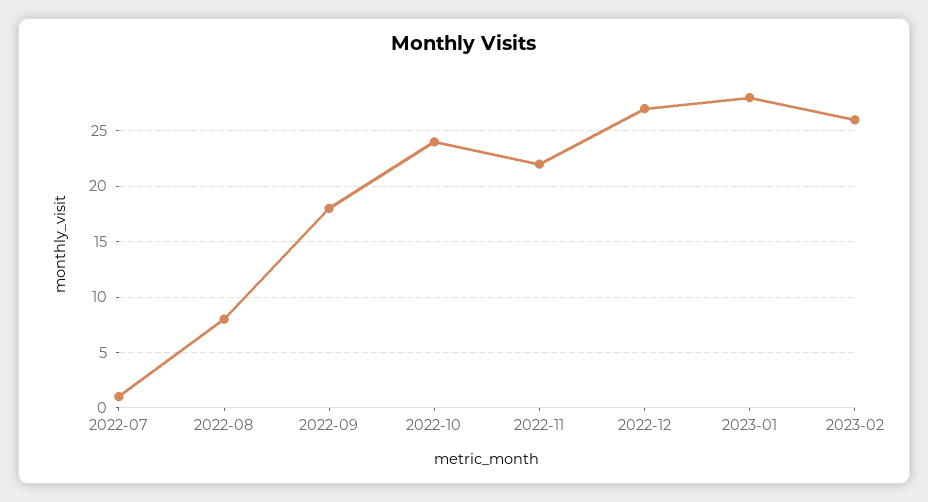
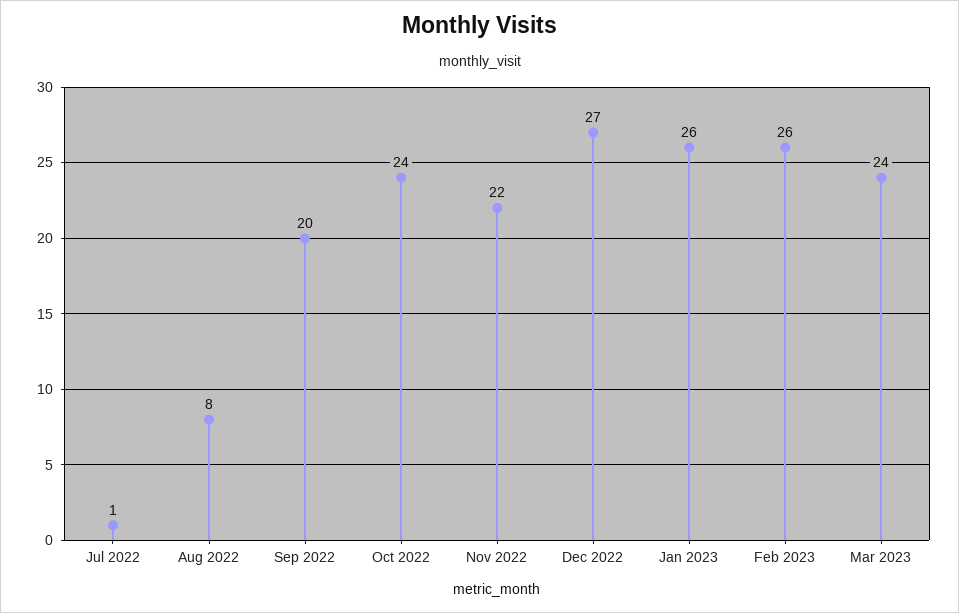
2022-09: 18 -> 20
2023-01: 28 -> 26
Mar 2023: none -> 24

